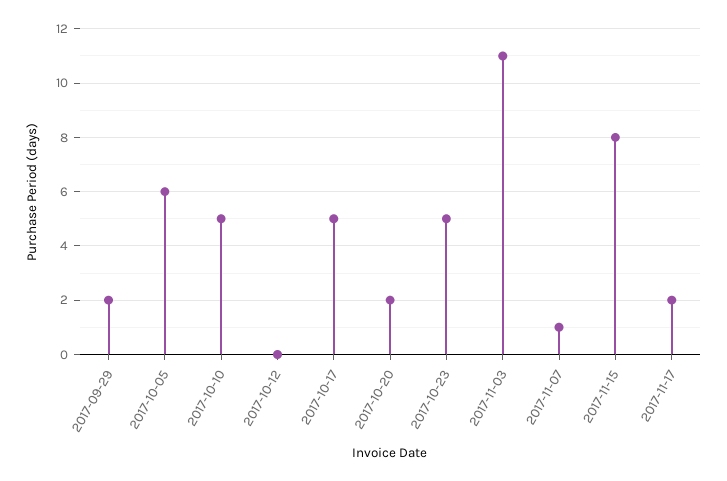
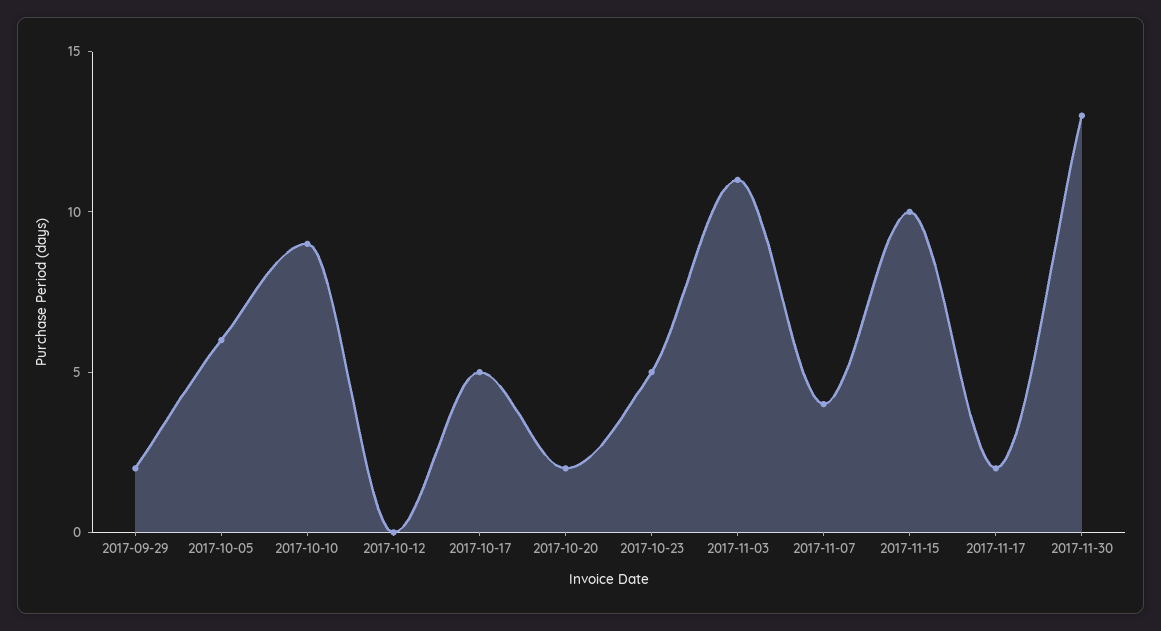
2017-10-10: 5 -> 9
2017-11-07: 1 -> 4
2017-11-15: 8 -> 10
2017-11-30: none -> 13

